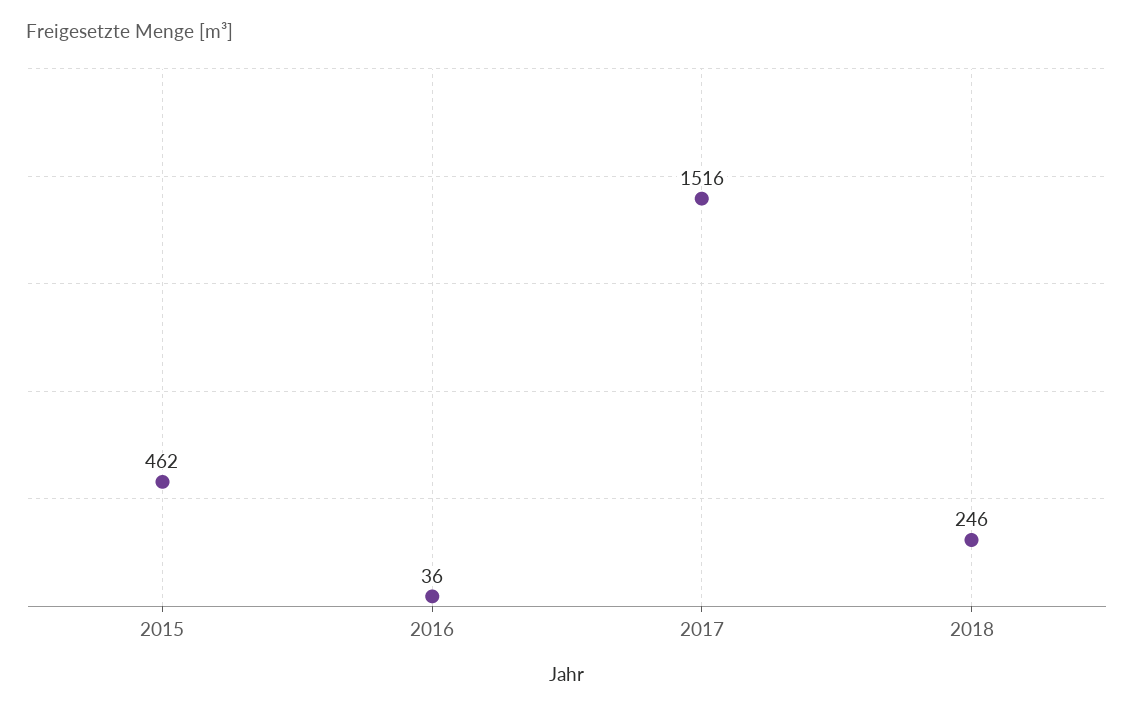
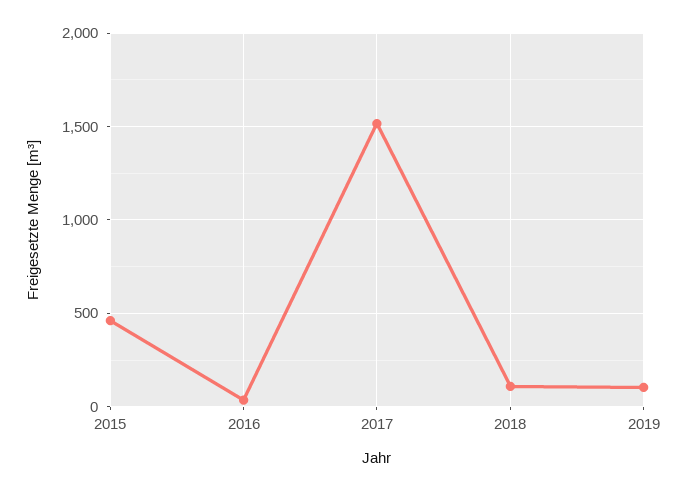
2018: 246 -> 100
2019: none -> 100

